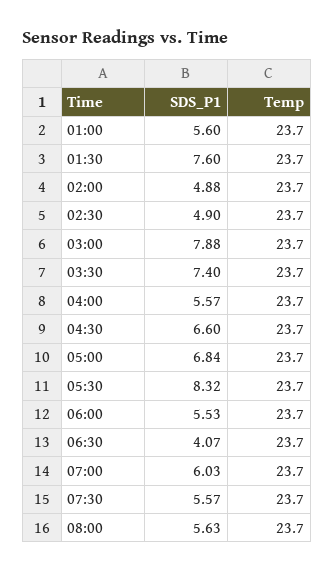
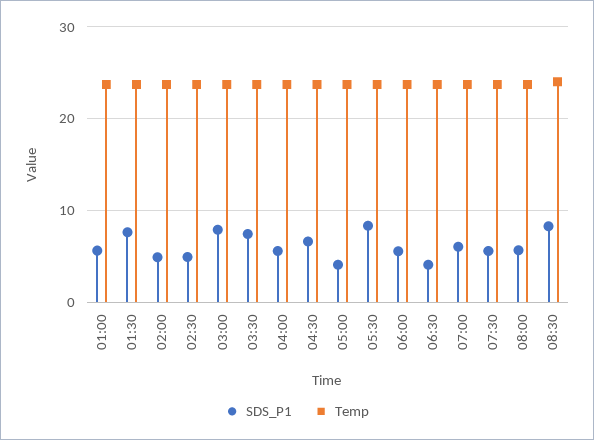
SDS_P1, 05:00: 6.84 -> 4
SDS_P1, 08:30: none -> 8
Temp, 08:30: none -> 24

